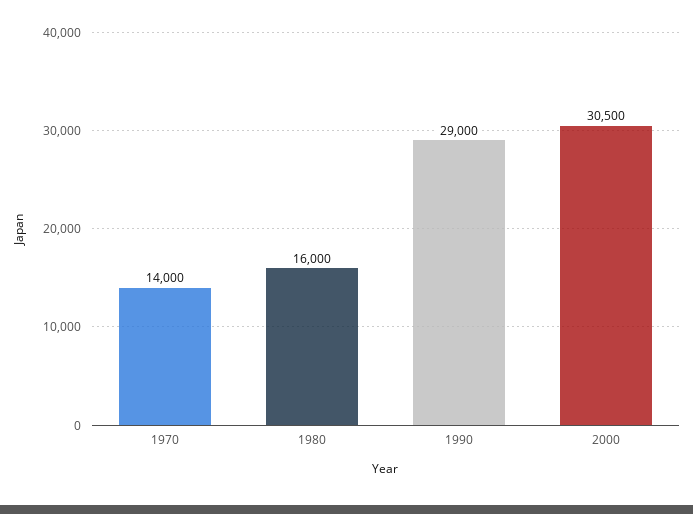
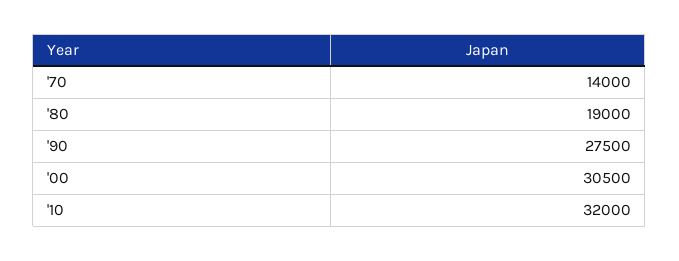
1980: 16000 -> 19000
1990: 29000 -> 27500
'10: none -> 32000

